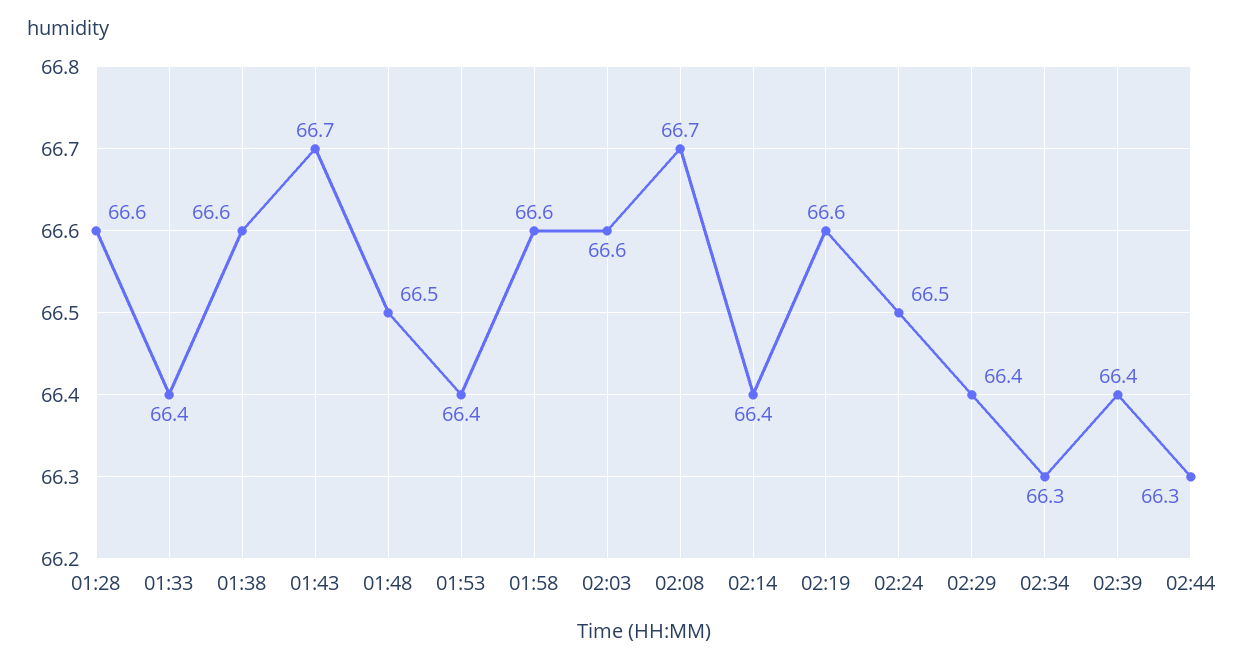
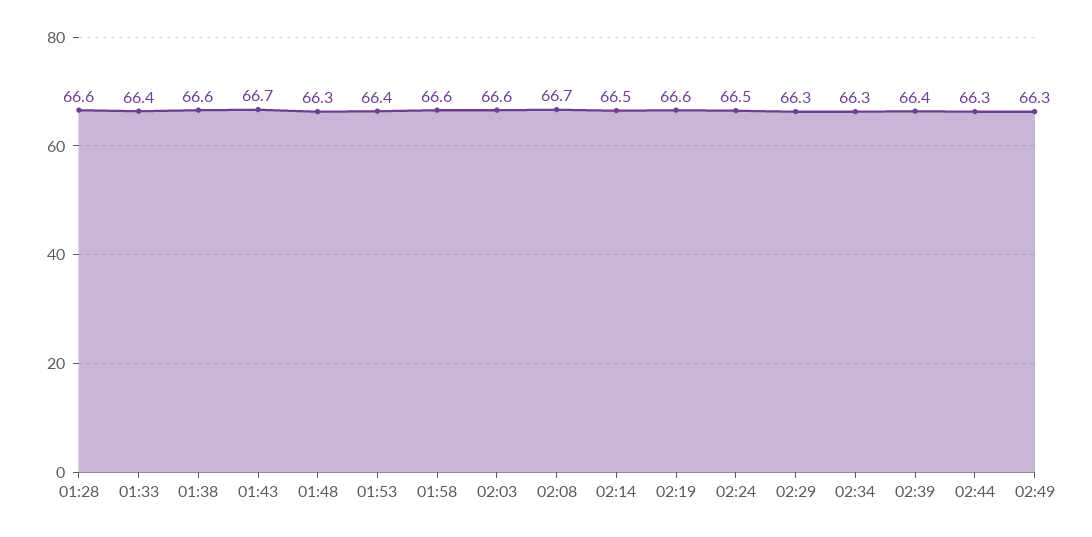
01:48: 66.5 -> 66.3
02:14: 66.4 -> 66.5
02:29: 66.4 -> 66.3
02:49: none -> 66.3

